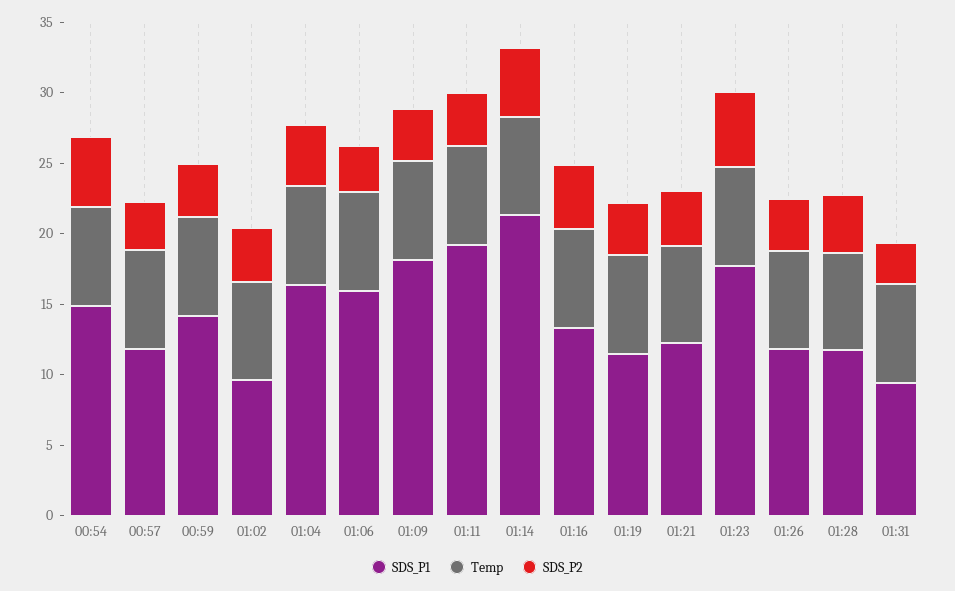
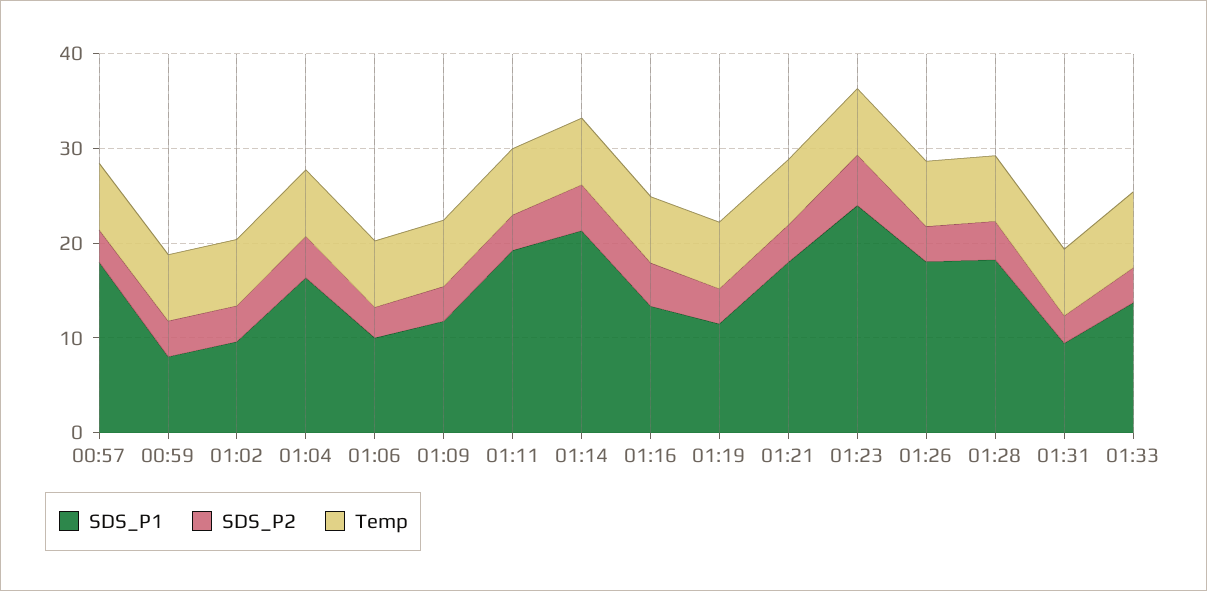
SDS_P1, 00:54: 15 -> none
Temp, 00:54: 7 -> none
SDS_P2, 00:54: 5 -> none
SDS_P1, 00:57: 12 -> 18
SDS_P1, 00:59: 14 -> 8
SDS_P1, 01:06: 16 -> 10
SDS_P1, 01:09: 18 -> 12
SDS_P1, 01:21: 12 -> 18
SDS_P1, 01:23: 18 -> 24
SDS_P1, 01:26: 12 -> 18
SDS_P1, 01:28: 12 -> 18
SDS_P1, 01:33: none -> 14
SDS_P2, 01:33: none -> 4
Temp, 01:33: none -> 8

